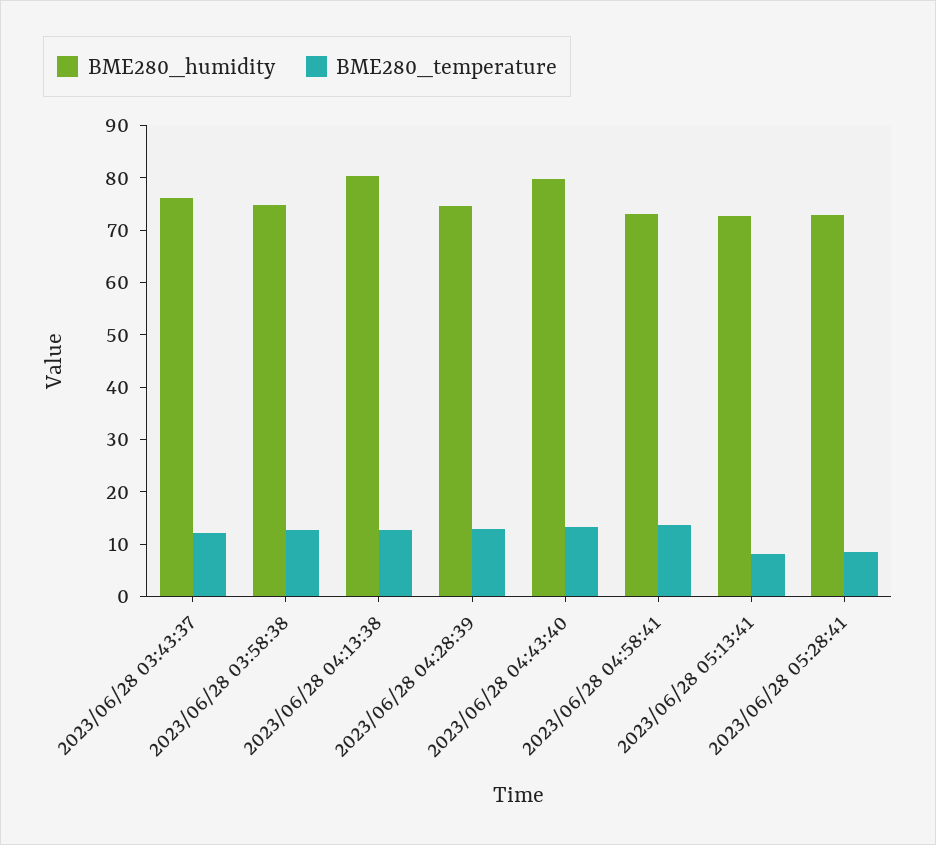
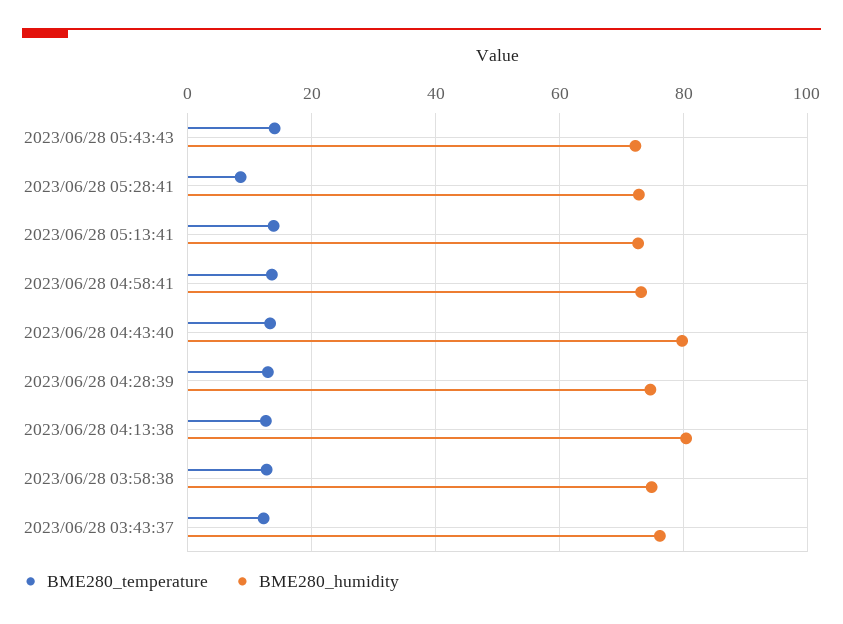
BME280_temperature, 2023/06/28 05:13:41: 8 -> 14
BME280_temperature, 2023/06/28 05:43:43: none -> 14
BME280_humidity, 2023/06/28 05:43:43: none -> 72

